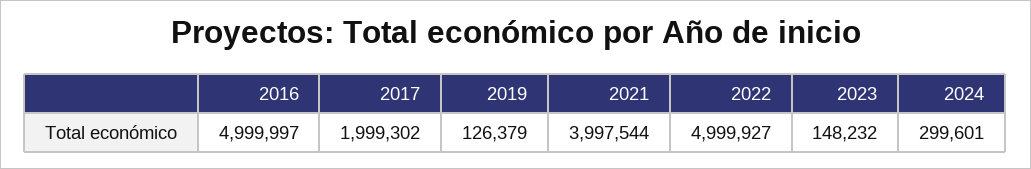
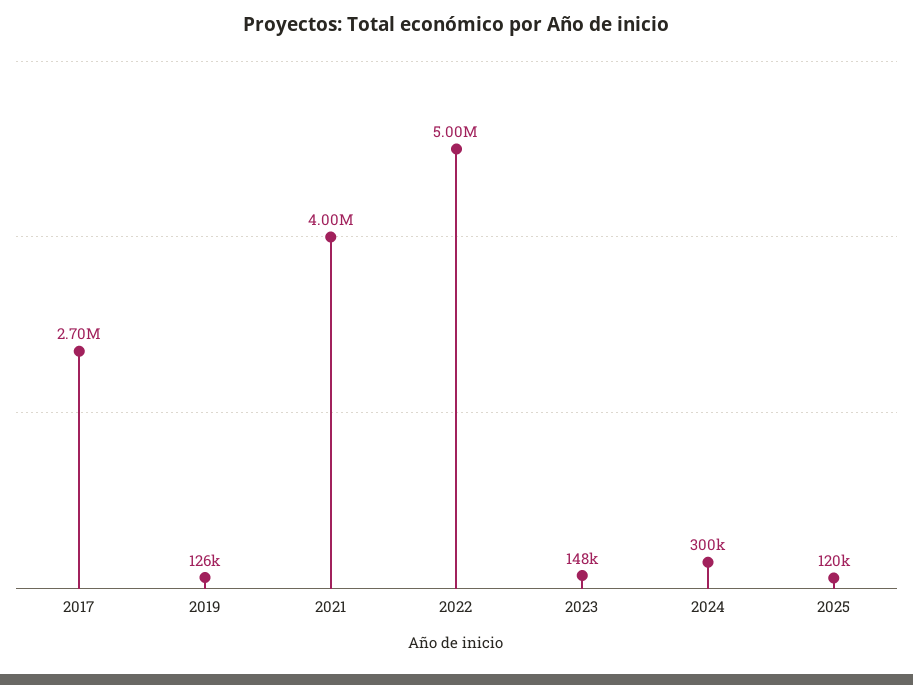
2016: 4999997 -> none
2017: 1999302 -> 2700000
2025: none -> 120000

